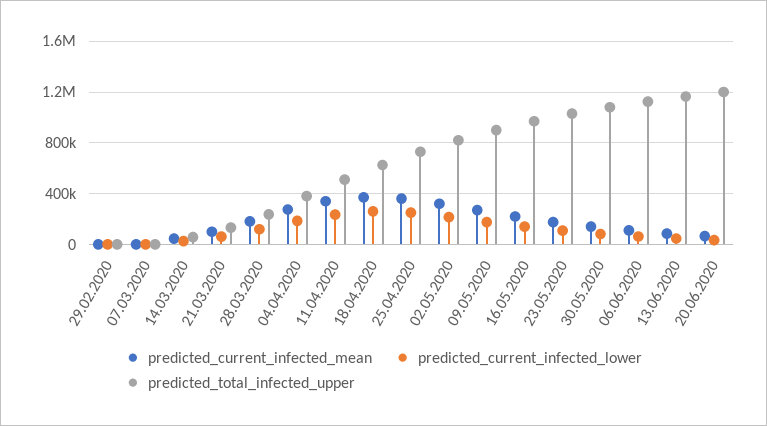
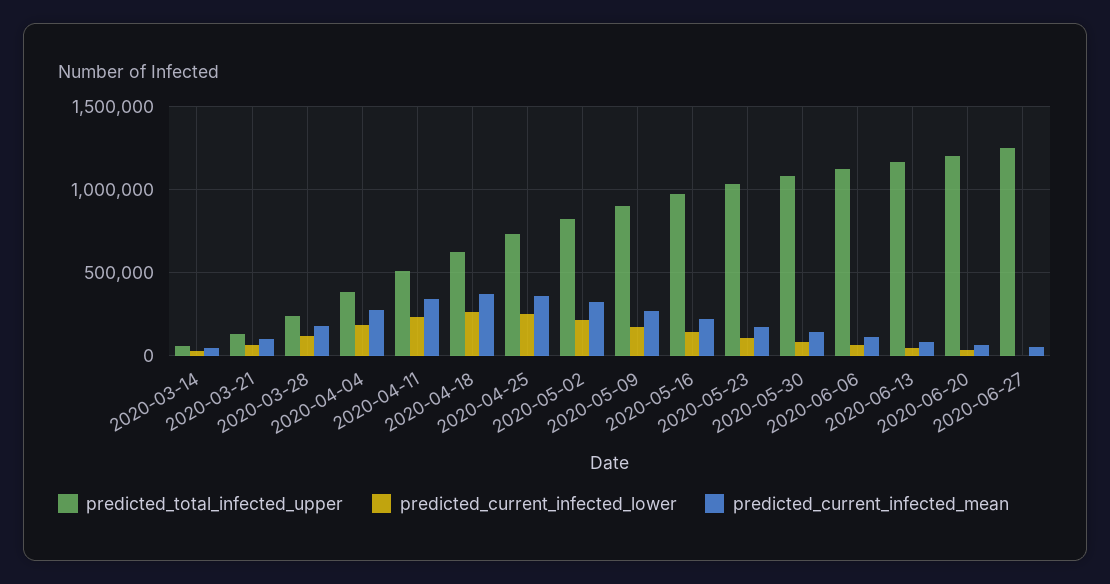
predicted_current_infected_mean, 29.02.2020: 0 -> none
predicted_current_infected_lower, 29.02.2020: 0 -> none
predicted_total_infected_upper, 29.02.2020: 0 -> none
predicted_current_infected_mean, 07.03.2020: 0 -> none
predicted_current_infected_lower, 07.03.2020: 0 -> none
predicted_total_infected_upper, 07.03.2020: 0 -> none
predicted_total_infected_upper, 2020-06-27: none -> 1250000
predicted_current_infected_lower, 2020-06-27: none -> 0
predicted_current_infected_mean, 2020-06-27: none -> 50000

